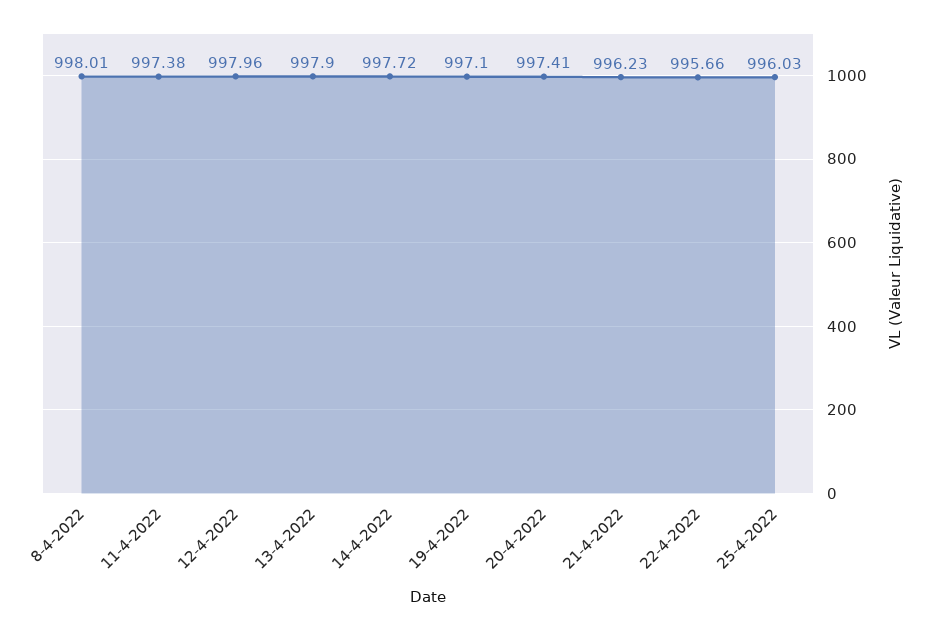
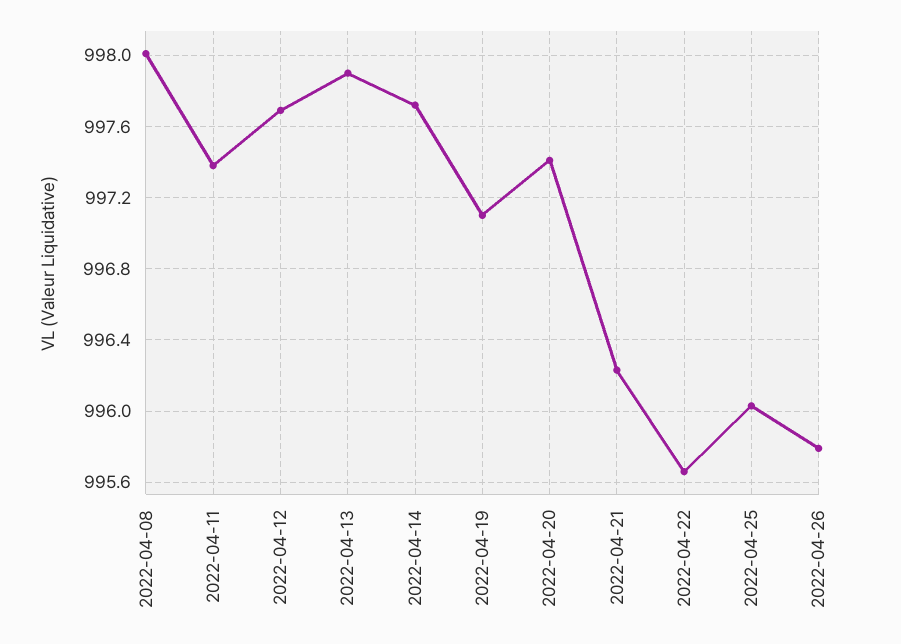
12-4-2022: 997.96 -> 997.7
2022-04-26: none -> 995.8

